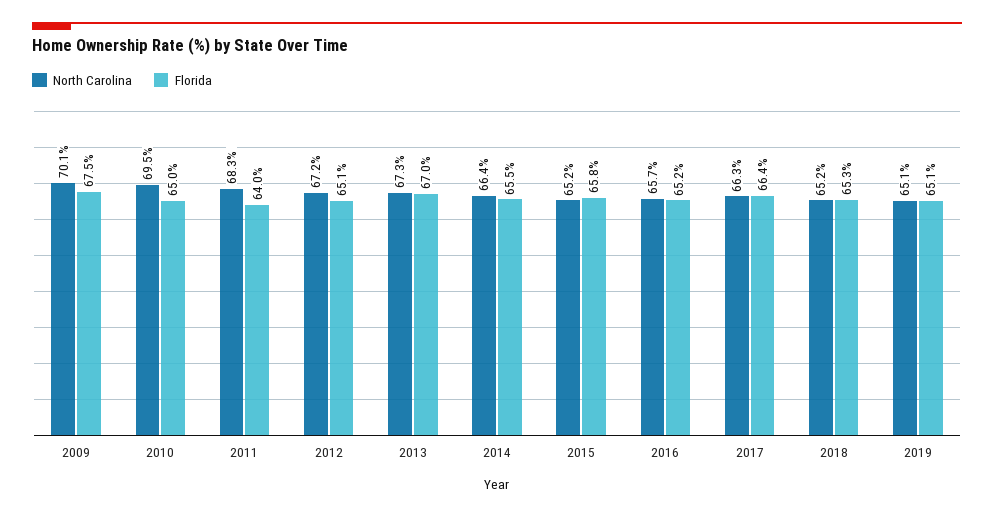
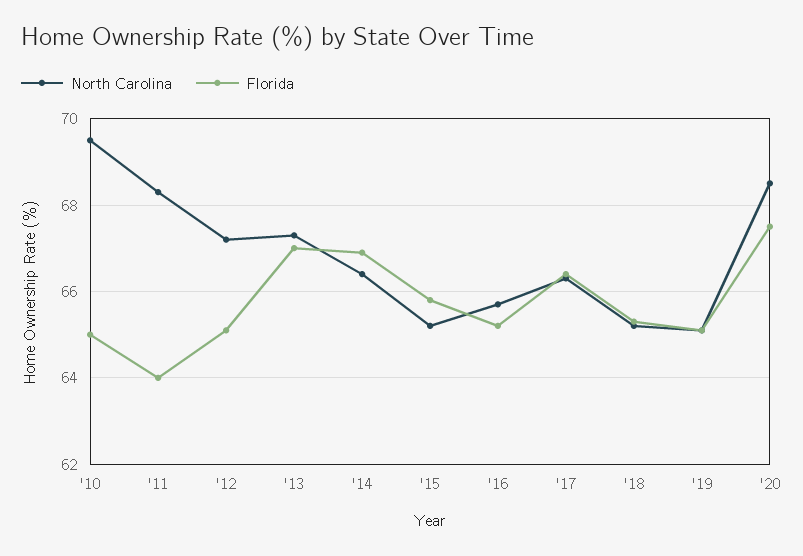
North Carolina, 2009: 70.1 -> none
Florida, 2009: 67.5 -> none
Florida, 2014: 65.5 -> 67
North Carolina, '20: none -> 68.5
Florida, '20: none -> 67.5

